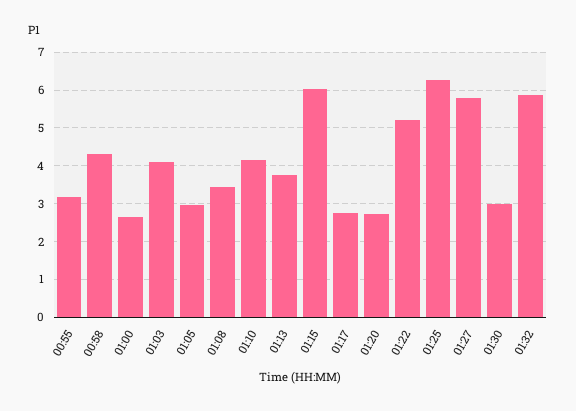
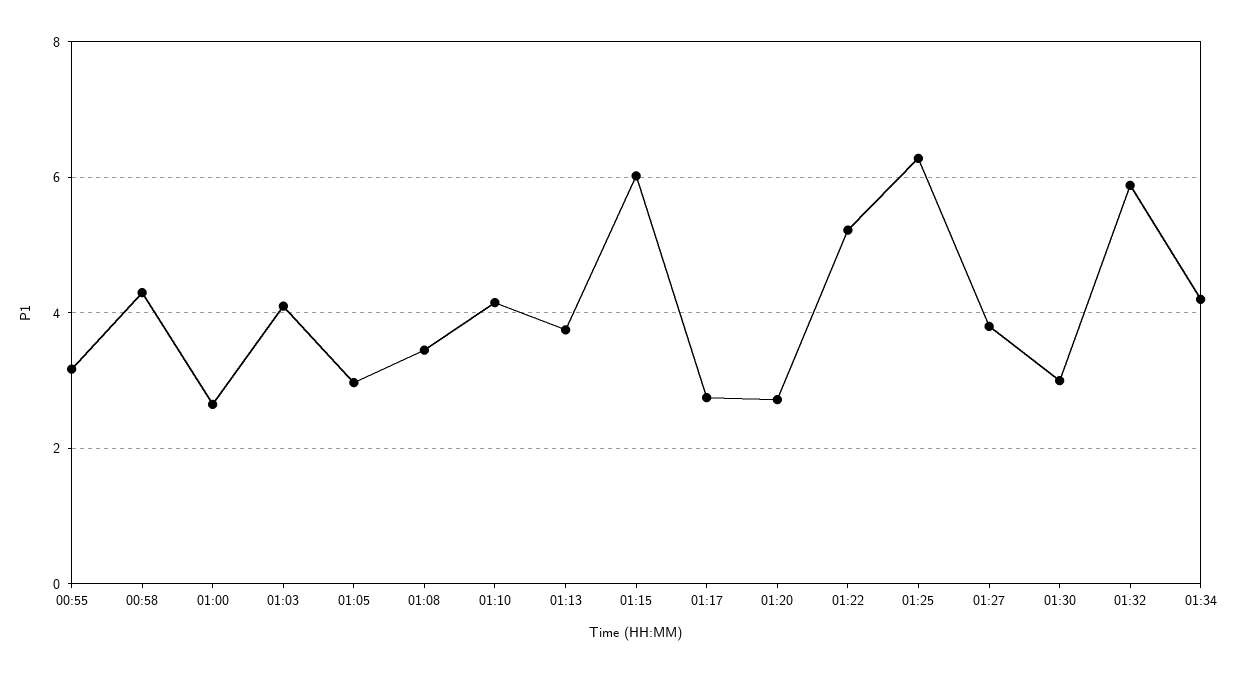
01:27: 5.8 -> 3.8
01:34: none -> 4.2

